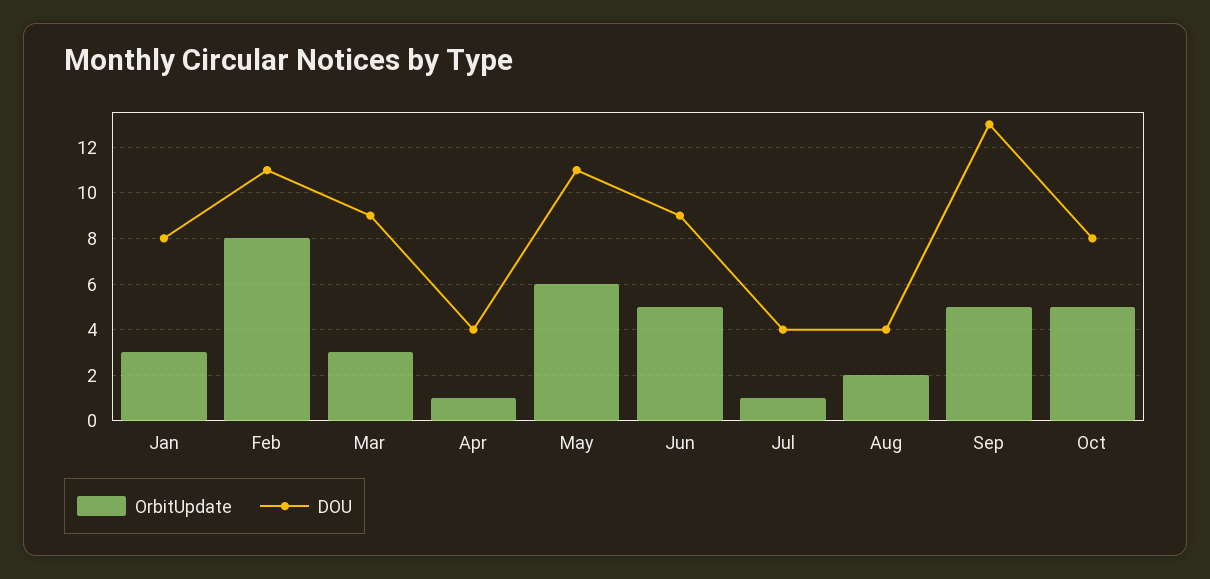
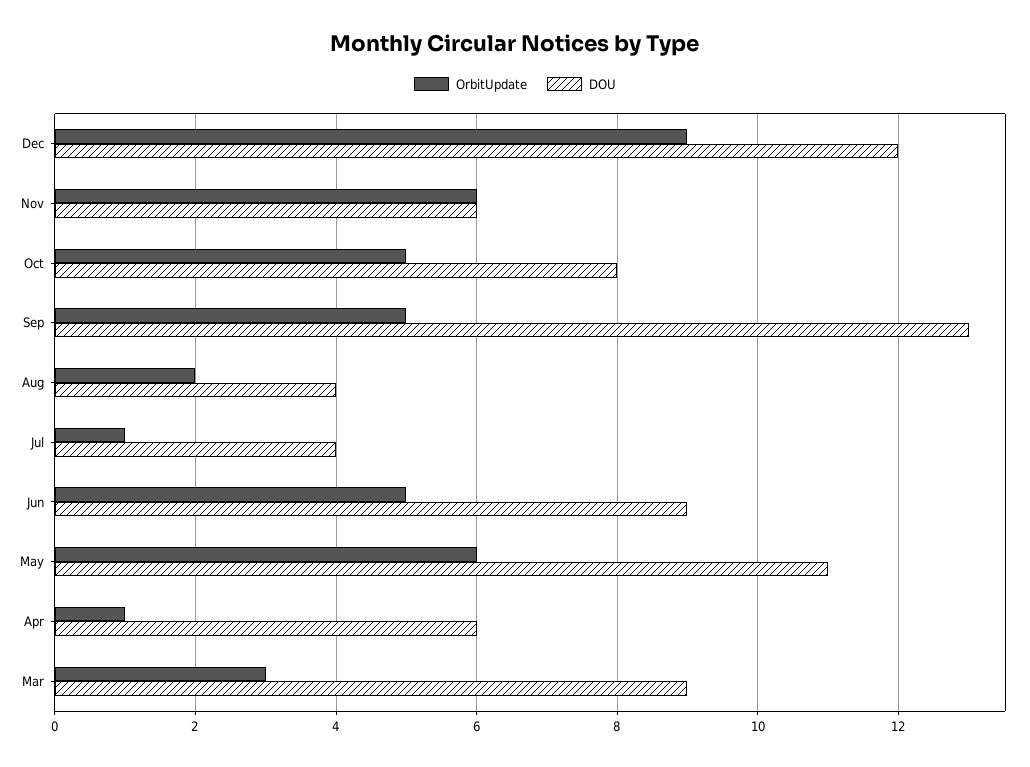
OrbitUpdate, Jan: 3 -> none
DOU, Jan: 8 -> none
OrbitUpdate, Feb: 8 -> none
DOU, Feb: 11 -> none
DOU, Apr: 4 -> 6
OrbitUpdate, Dec: none -> 9
DOU, Dec: none -> 12
OrbitUpdate, Nov: none -> 6
DOU, Nov: none -> 6

